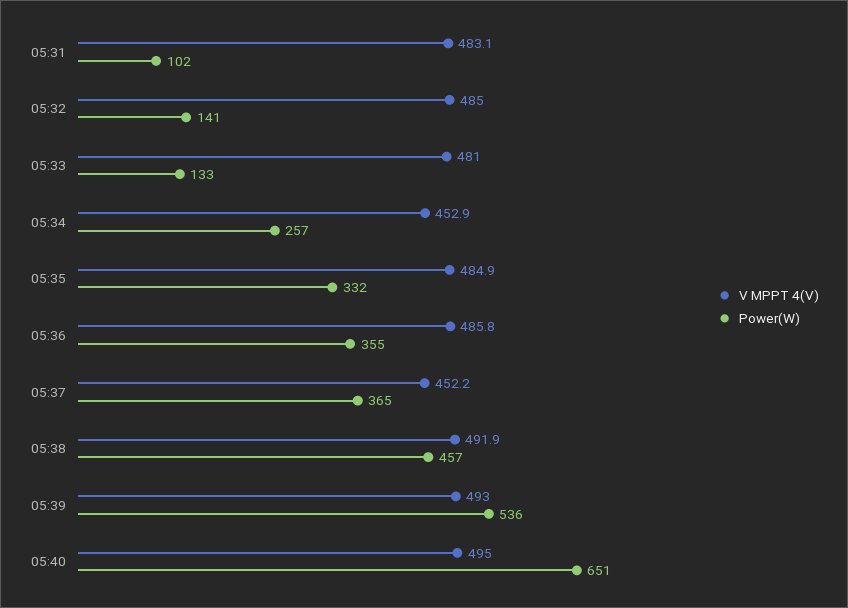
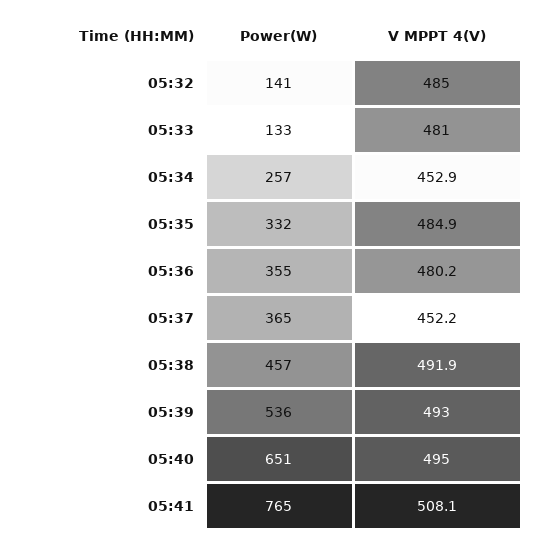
V MPPT 4(V), 05:31: 483.1 -> none
Power(W), 05:31: 102 -> none
V MPPT 4(V), 05:36: 485.8 -> 480.2
Power(W), 05:41: none -> 765
V MPPT 4(V), 05:41: none -> 508.1

